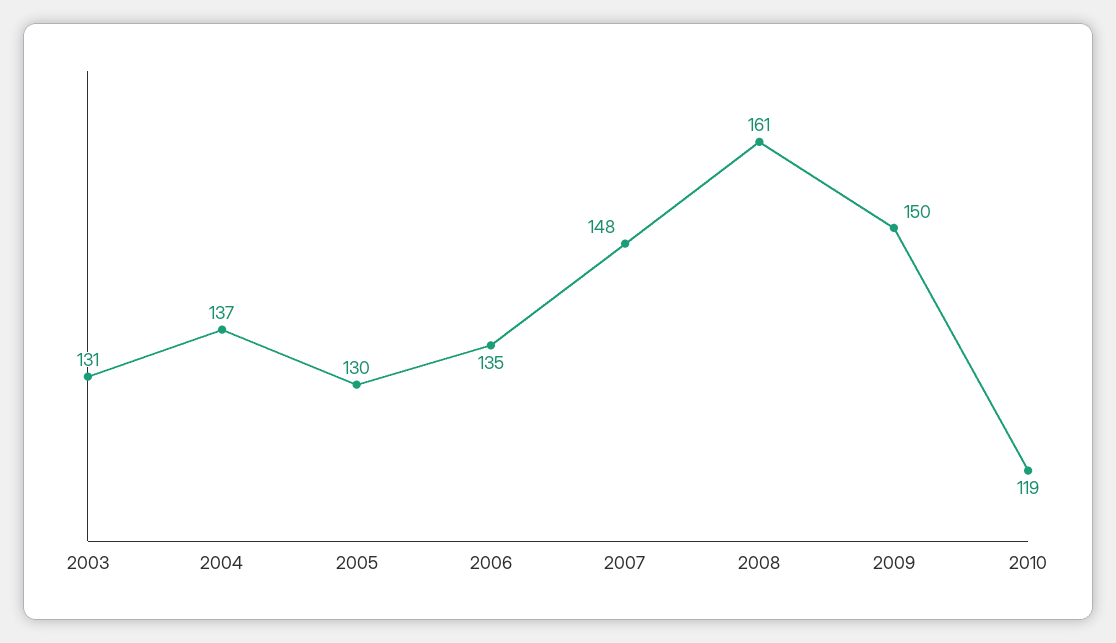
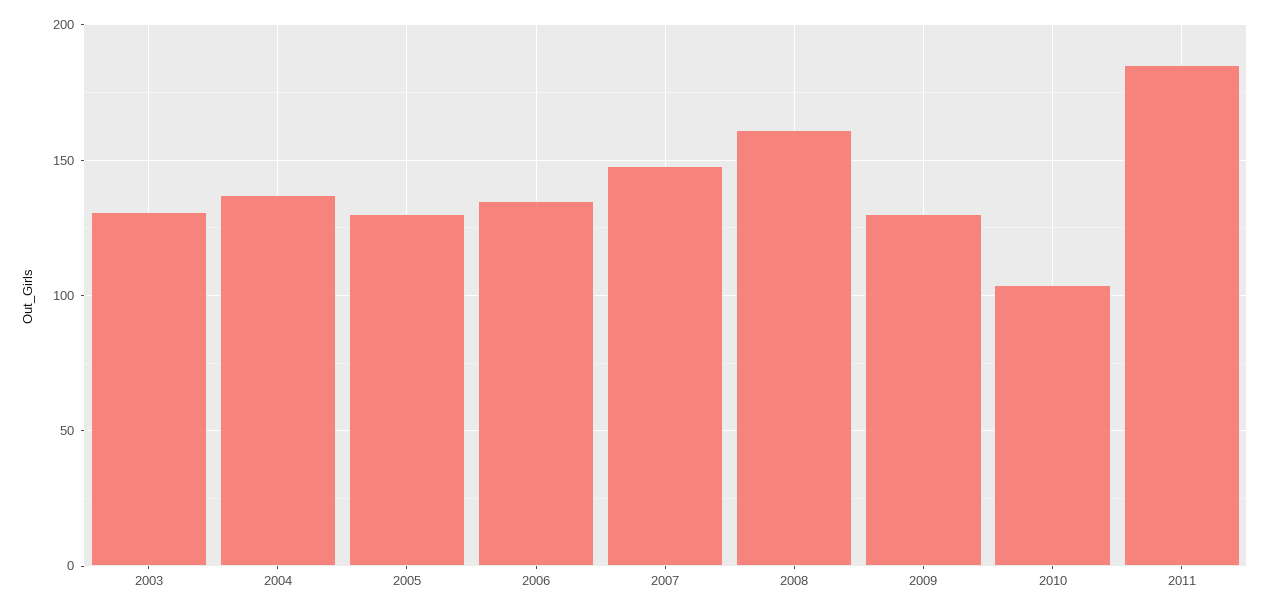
2009: 150 -> 130
2010: 119 -> 105
2011: none -> 185

